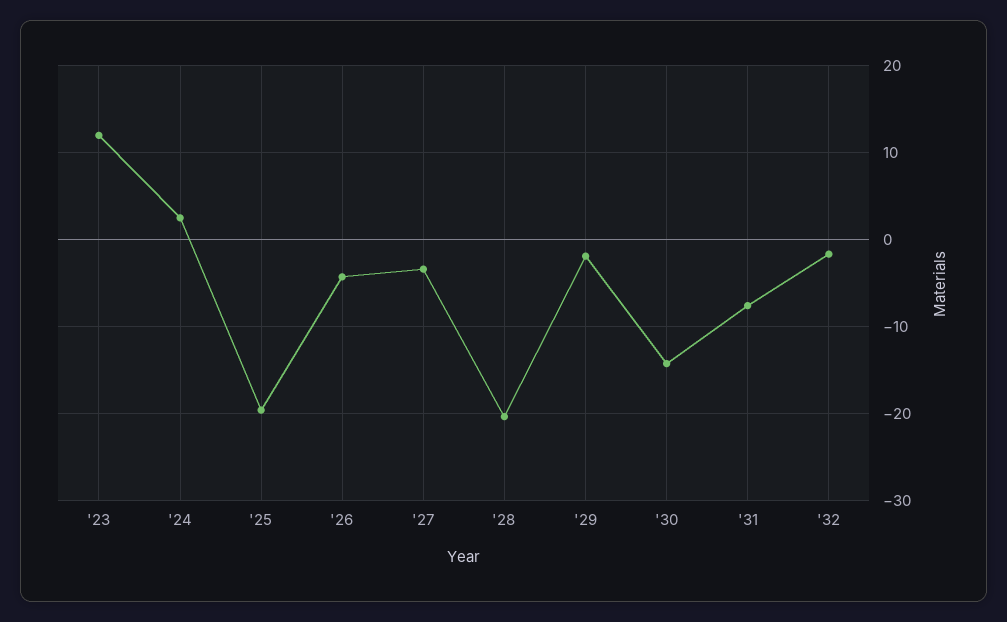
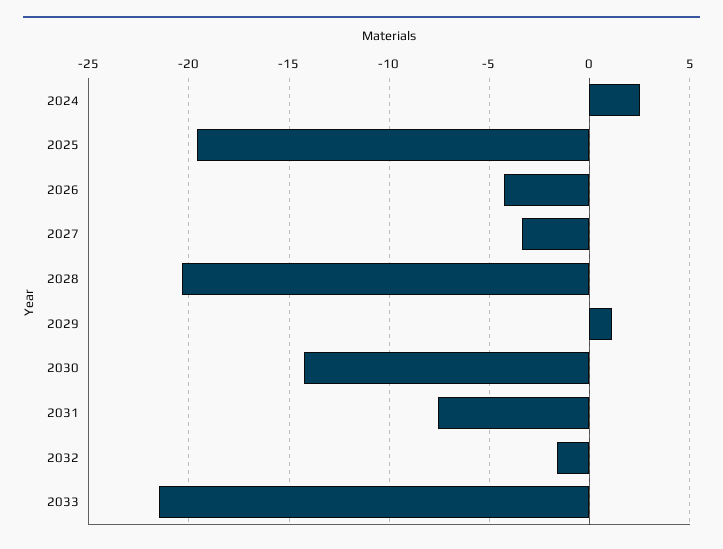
'23: 12 -> none
'29: -2 -> 1
2033: none -> -21.5

